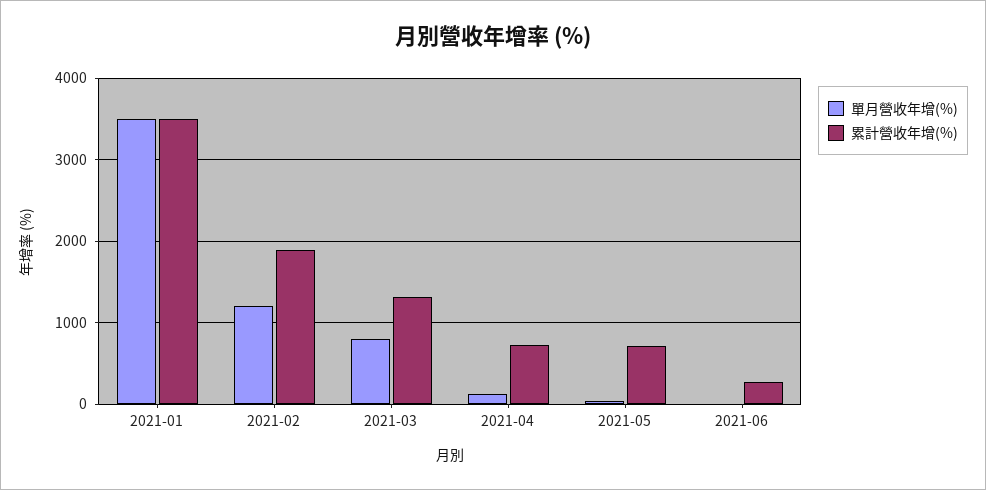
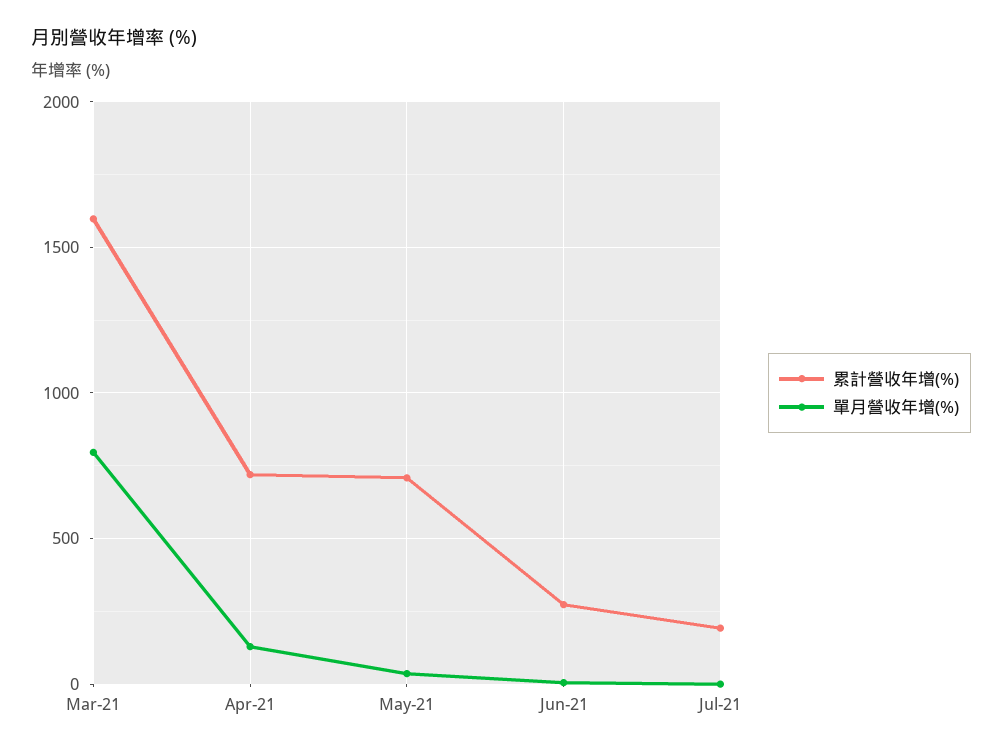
單月營收年增(%), 2021-01: 3500 -> none
累計營收年增(%), 2021-01: 3500 -> none
單月營收年增(%), 2021-02: 1200 -> none
累計營收年增(%), 2021-02: 1900 -> none
累計營收年增(%), 2021-03: 1300 -> 1600
累計營收年增(%), Jul-21: none -> 200
單月營收年增(%), Jul-21: none -> 0

